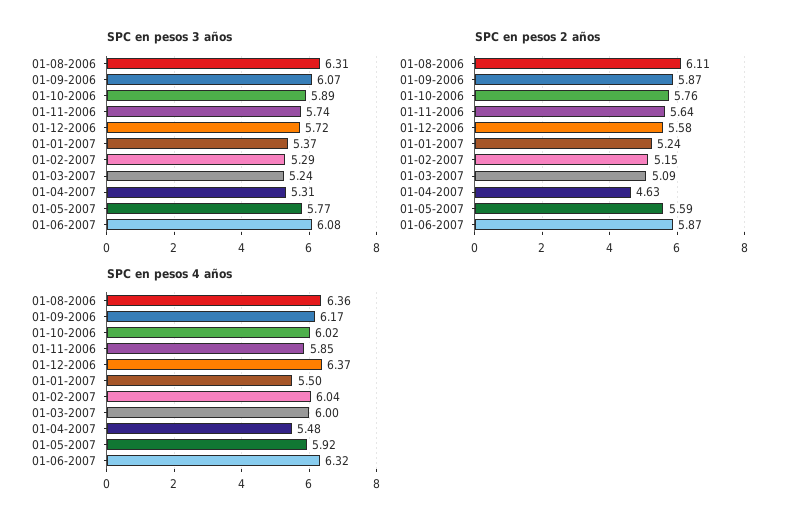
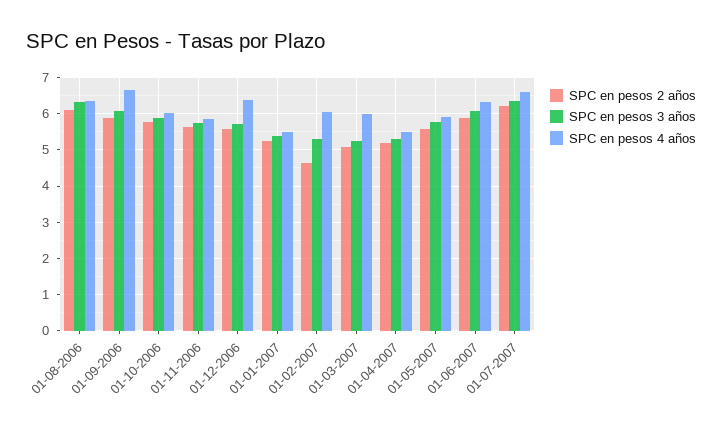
SPC en pesos 2 años, 01-02-2007: 5.15 -> 4.6
SPC en pesos 2 años, 01-04-2007: 4.63 -> 5.2
SPC en pesos 4 años, 01-09-2006: 6.17 -> 6.6
SPC en pesos 2 años, 01-07-2007: none -> 6.2
SPC en pesos 3 años, 01-07-2007: none -> 6.4
SPC en pesos 4 años, 01-07-2007: none -> 6.6

